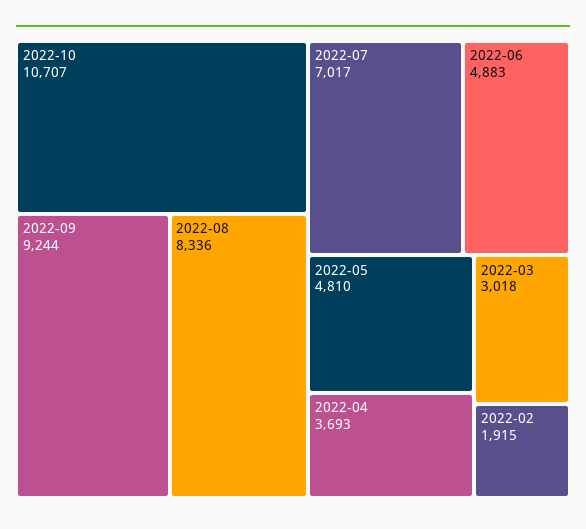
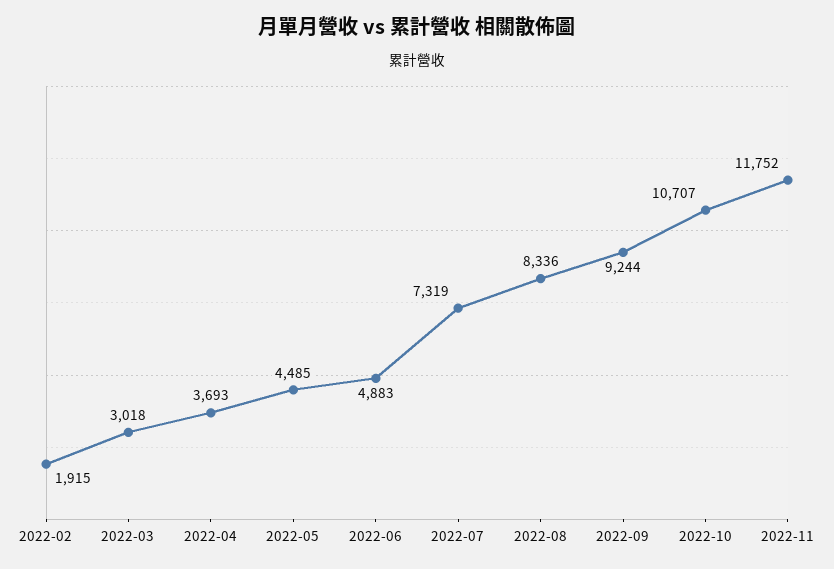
2022-07: 7017 -> 7319
2022-05: 4810 -> 4485
2022-11: none -> 11752

